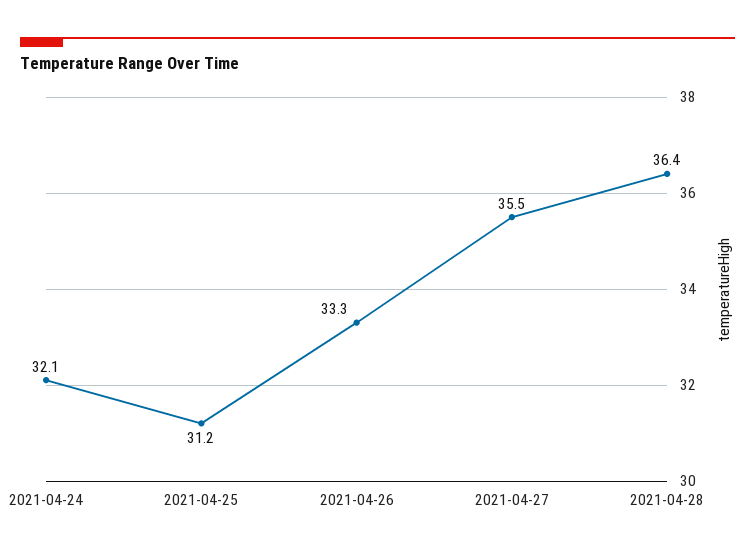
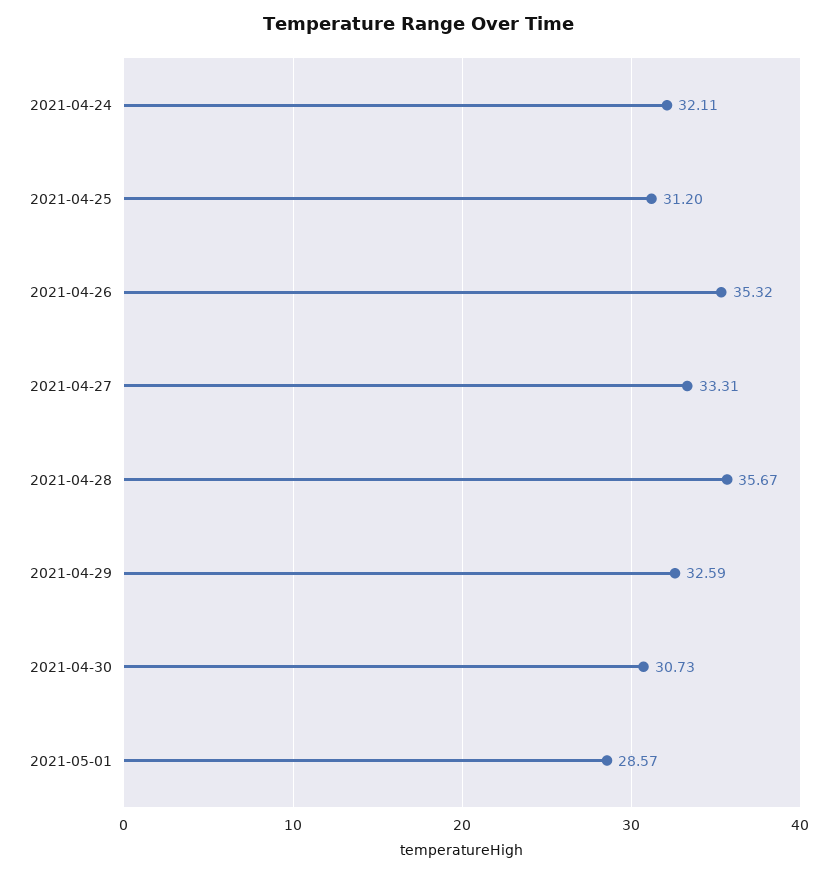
2021-04-26: 33.3 -> 35.32
2021-04-27: 35.5 -> 33.31
2021-04-28: 36.4 -> 35.67
2021-04-29: none -> 32.59
2021-04-30: none -> 30.73
2021-05-01: none -> 28.57

